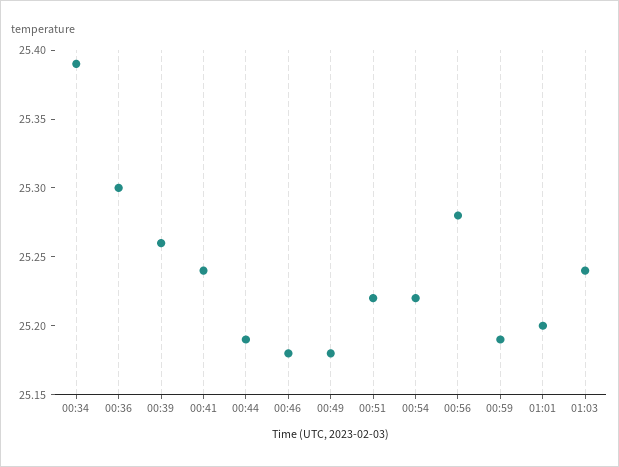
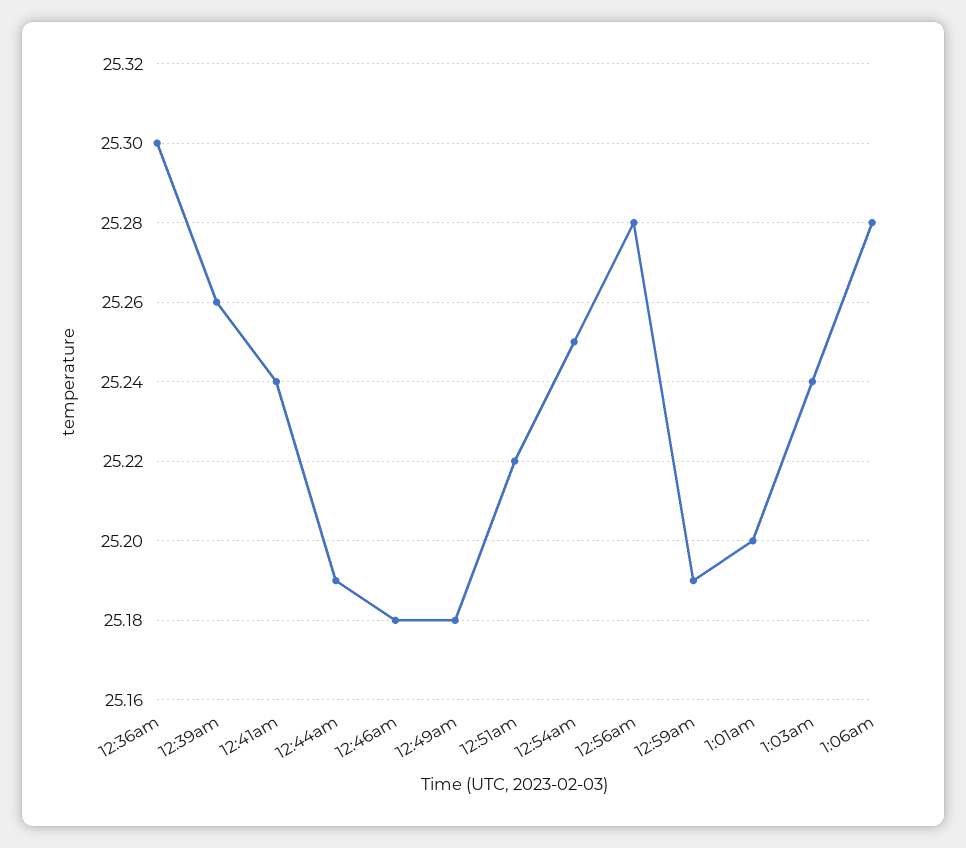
00:34: 25.39 -> none
00:54: 25.22 -> 25.25
1:06am: none -> 25.28

